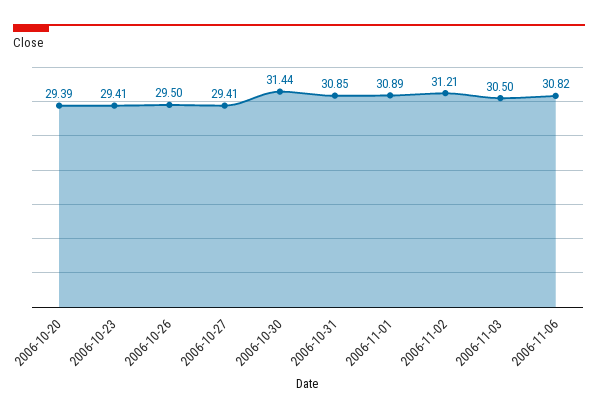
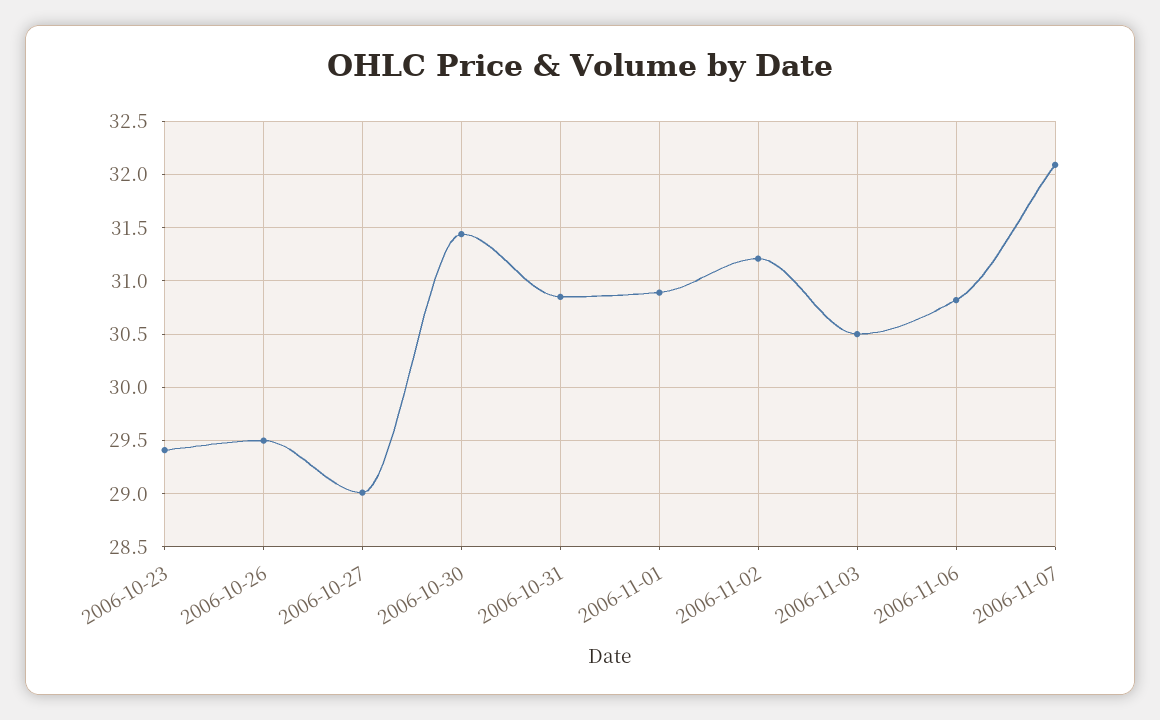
2006-10-20: 29.39 -> none
2006-10-27: 29.41 -> 29
2006-11-07: none -> 32.1

